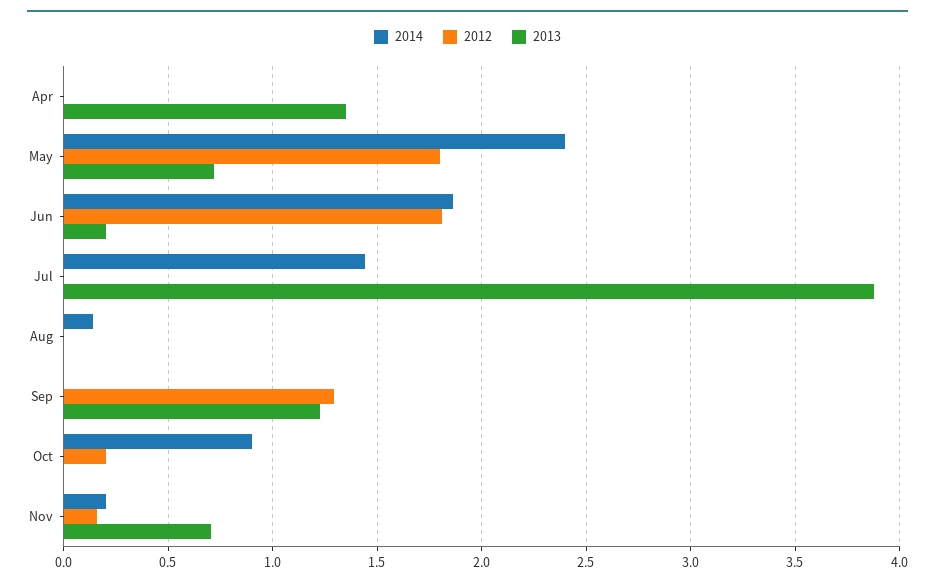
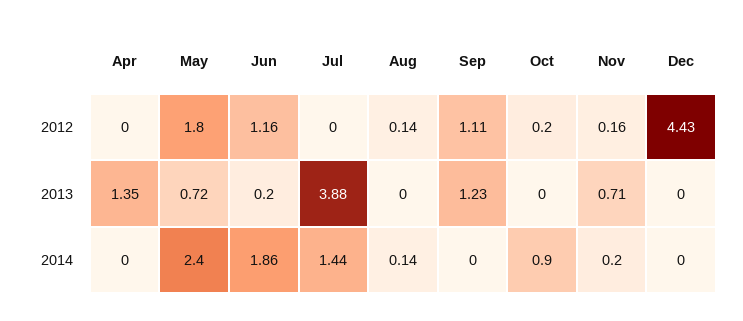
2012, Jun: 1.8 -> 1.16
2012, Aug: 0 -> 0.14
2012, Sep: 1.3 -> 1.11
2012, Dec: none -> 4.43
2013, Dec: none -> 0
2014, Dec: none -> 0

